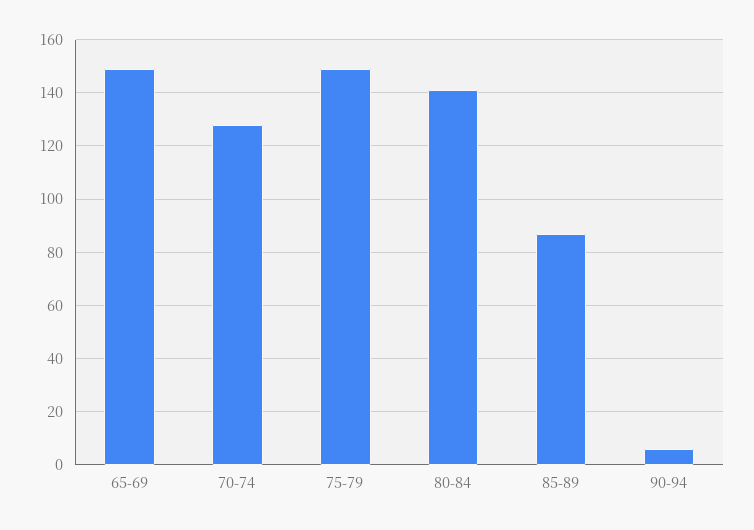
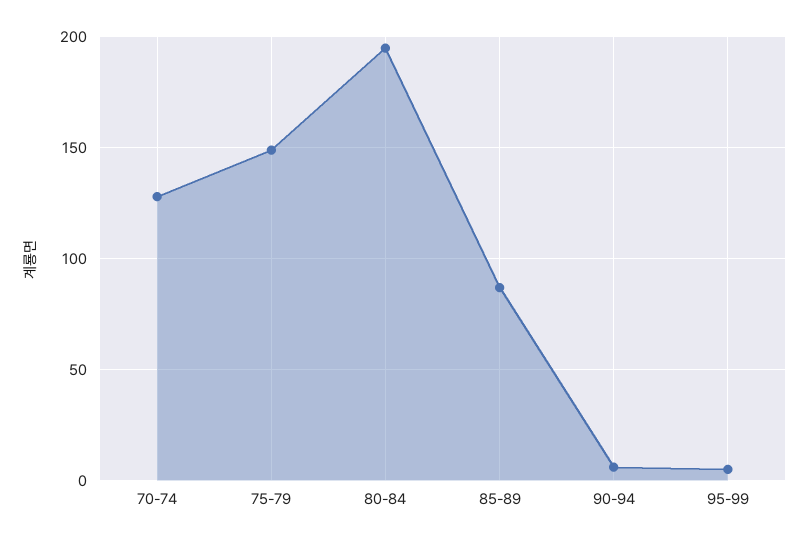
65-69: 150 -> none
80-84: 140 -> 195
95-99: none -> 5

